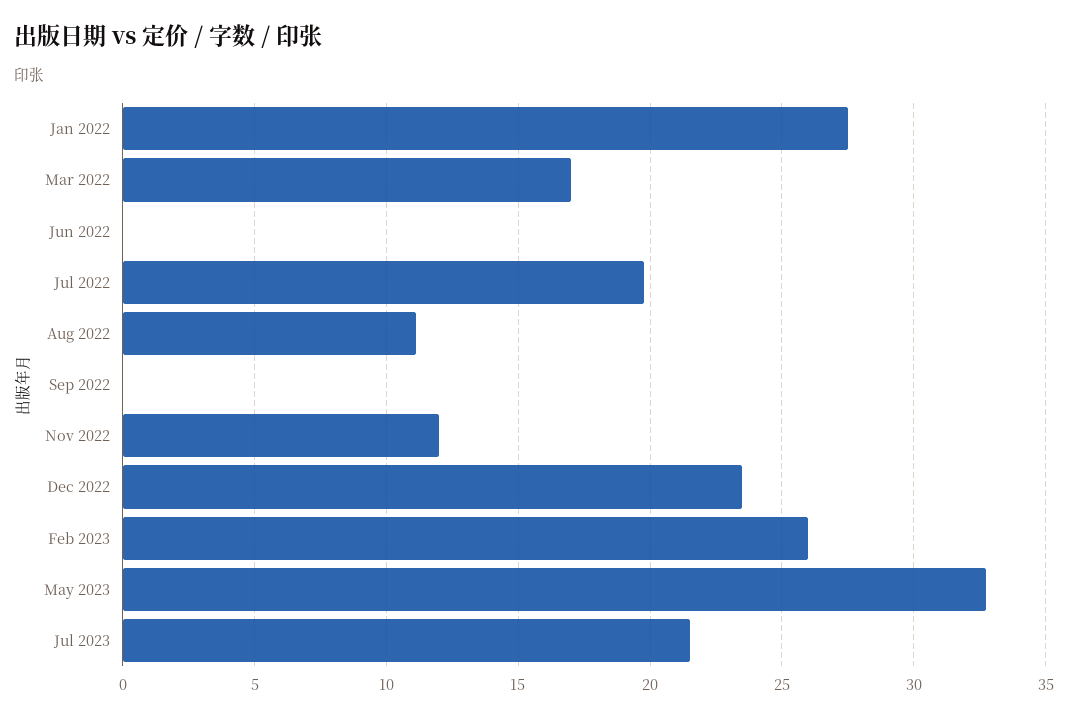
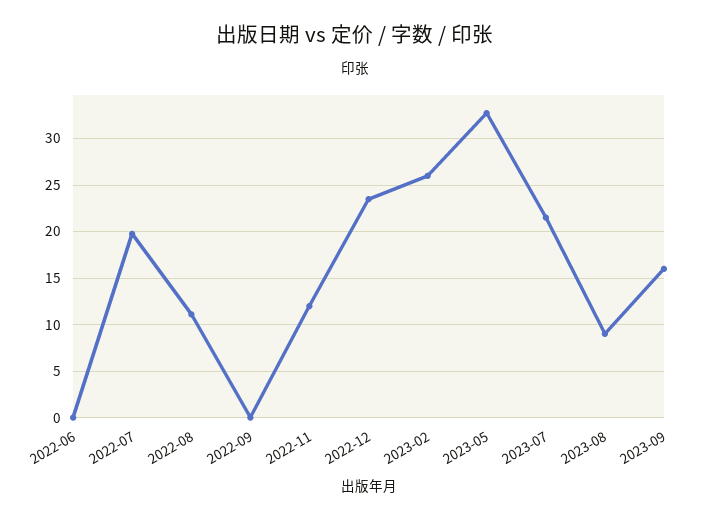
Jan 2022: 27.5 -> none
Mar 2022: 17 -> none
2023-08: none -> 9
2023-09: none -> 16

